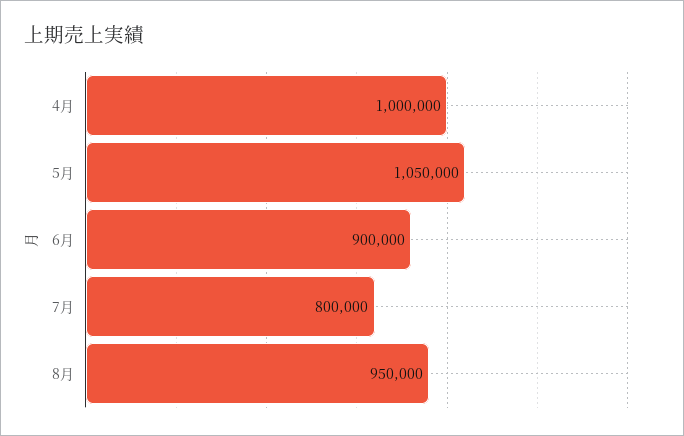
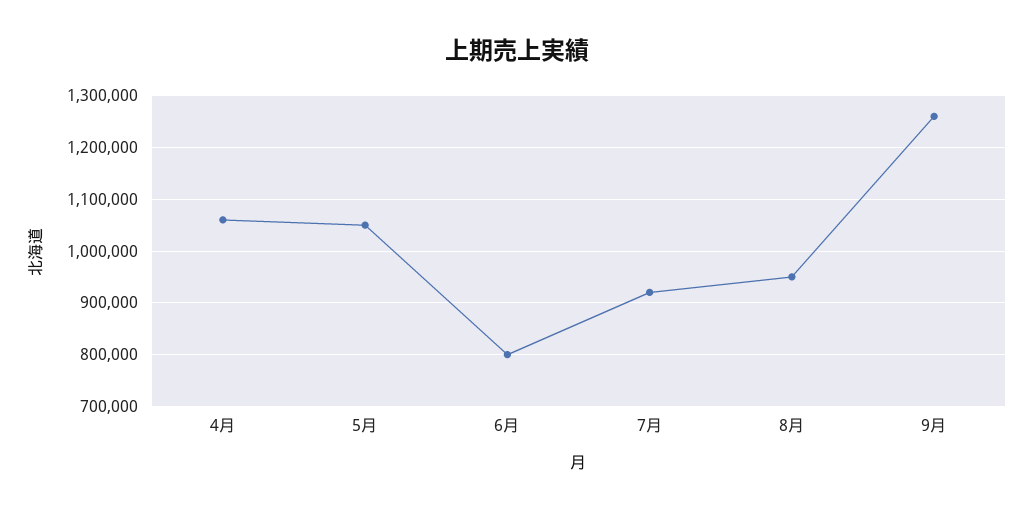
4月: 1000000 -> 1060000
6月: 900000 -> 800000
7月: 800000 -> 920000
9月: none -> 1260000

